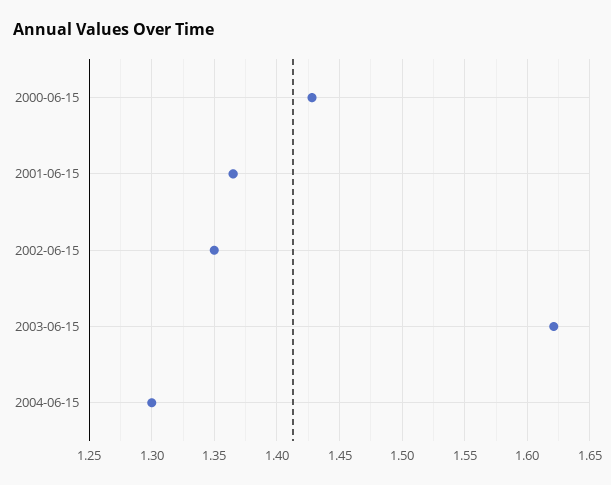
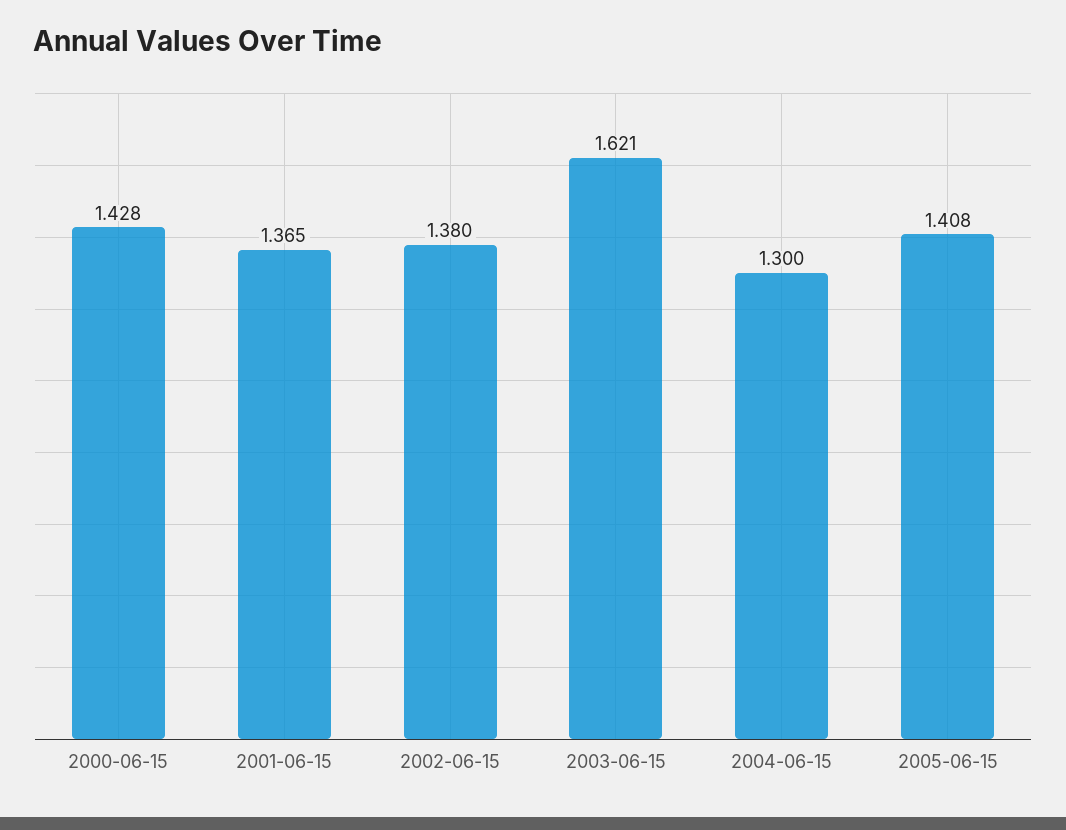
2002-06-15: 1.35 -> 1.38
2005-06-15: none -> 1.408

